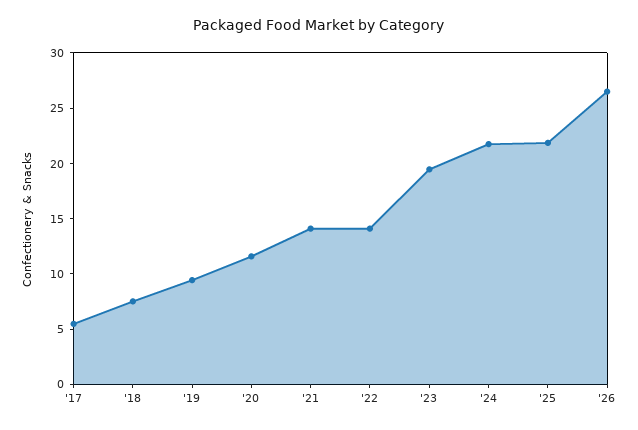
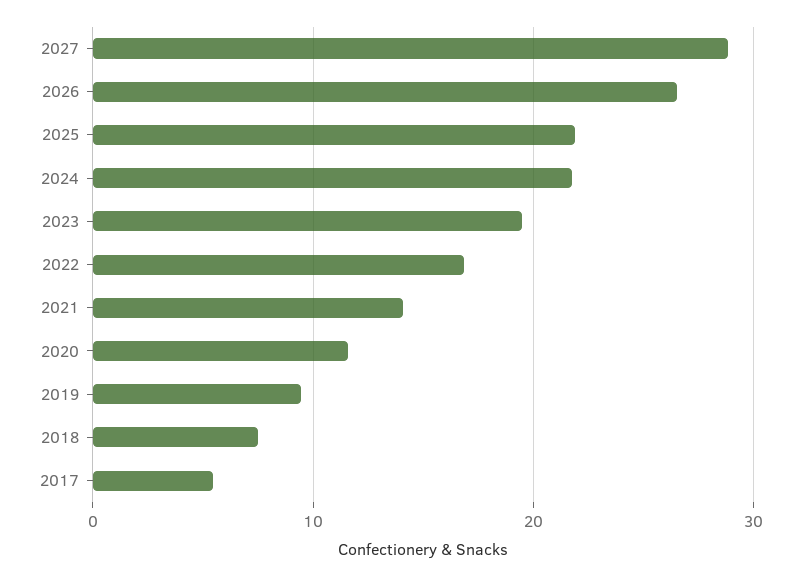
'22: 14 -> 17
2027: none -> 29

